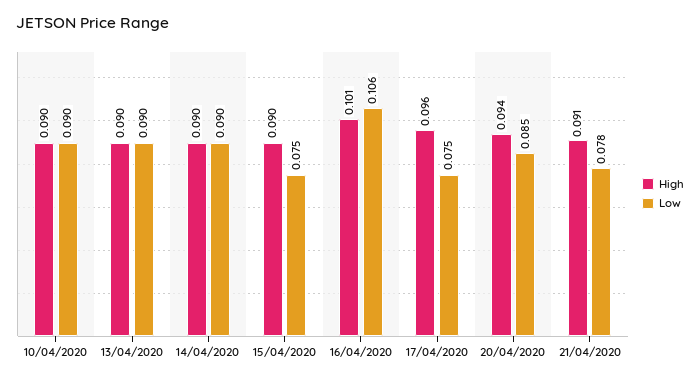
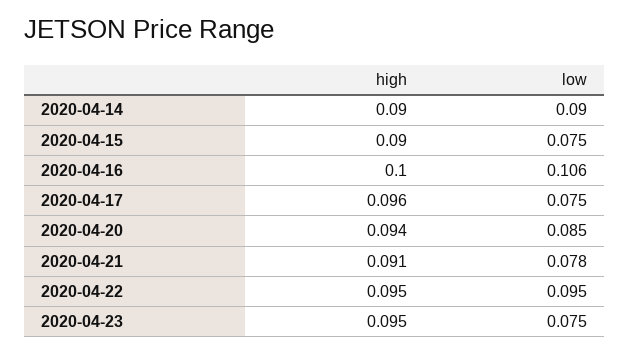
High, 10/04/2020: 0.09 -> none
Low, 10/04/2020: 0.09 -> none
High, 13/04/2020: 0.09 -> none
Low, 13/04/2020: 0.09 -> none
High, 16/04/2020: 0.101 -> 0.1
High, 2020-04-22: none -> 0.095
Low, 2020-04-22: none -> 0.095
High, 2020-04-23: none -> 0.095
Low, 2020-04-23: none -> 0.075

